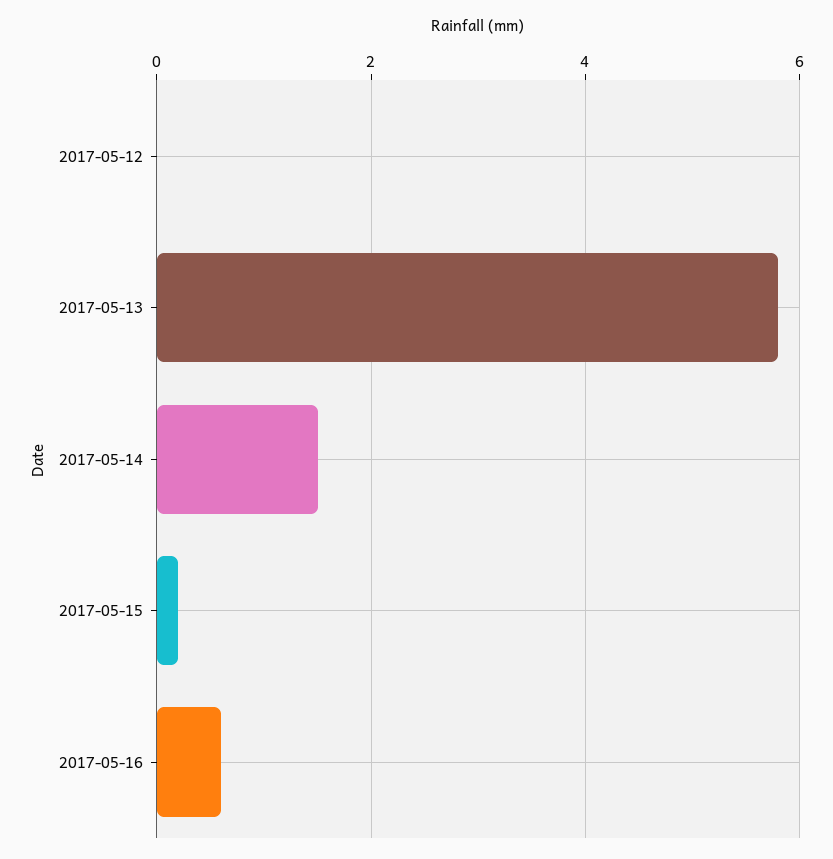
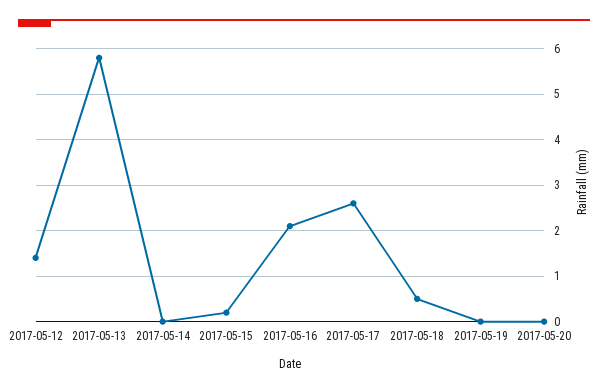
2017-05-12: 0 -> 1.5
2017-05-14: 1.5 -> 0
2017-05-16: 0.5 -> 2
2017-05-17: none -> 2.5
2017-05-18: none -> 0.5
2017-05-19: none -> 0
2017-05-20: none -> 0

